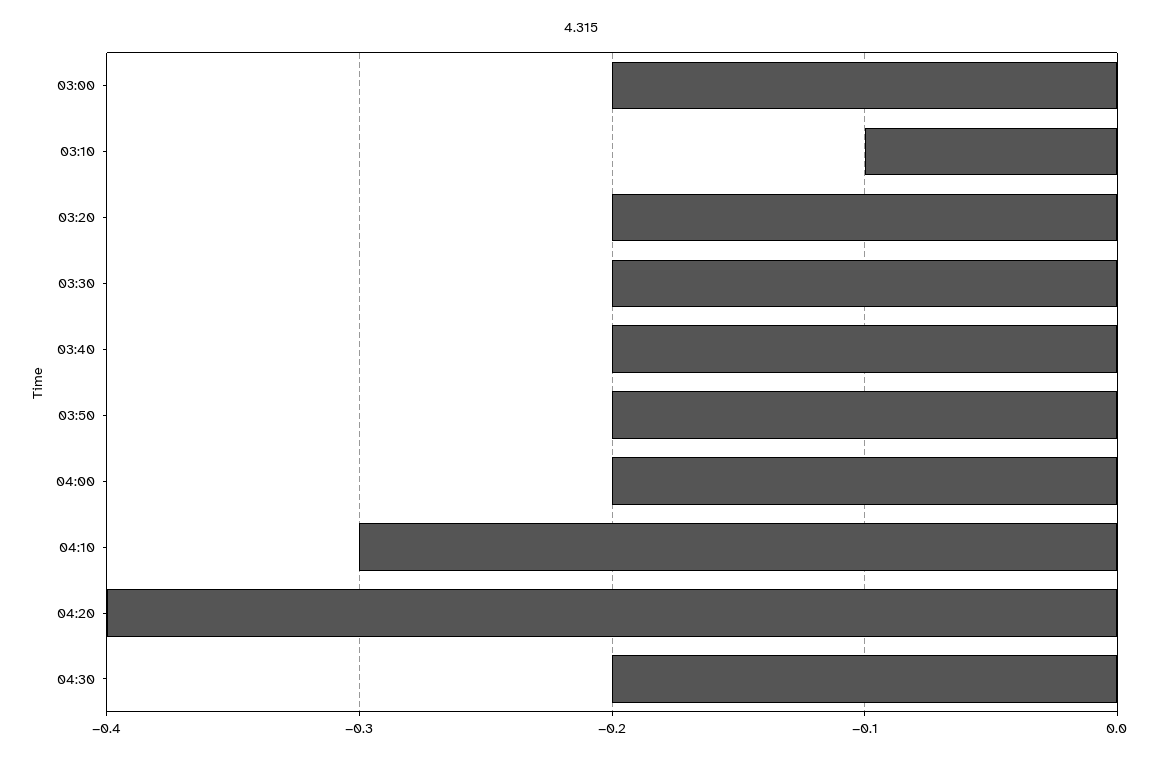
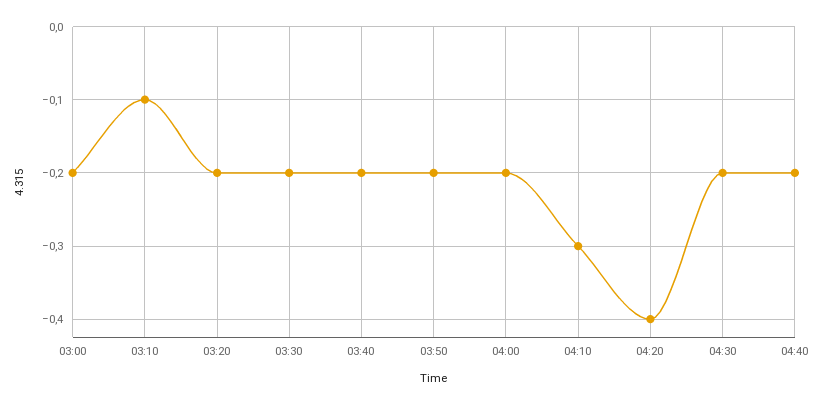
04:40: none -> -0.2

